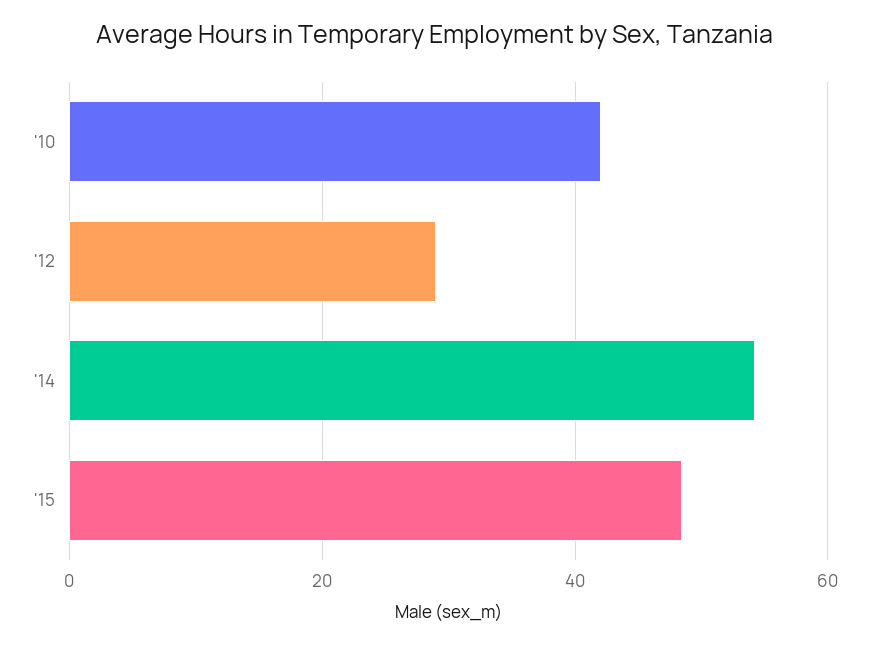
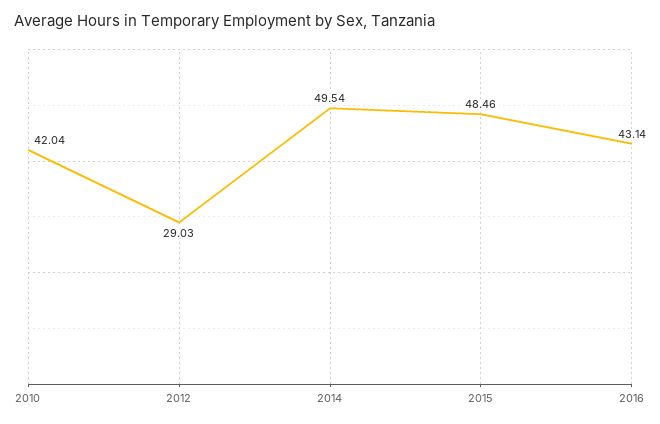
'14: 54 -> 49.54
2016: none -> 43.14

